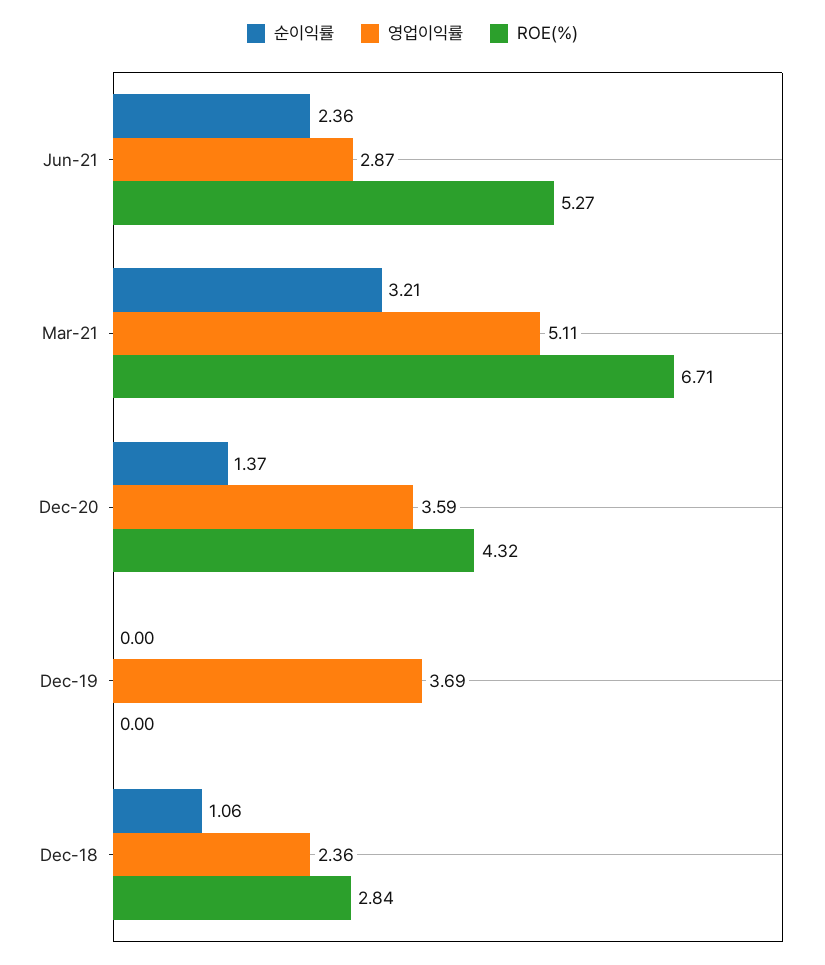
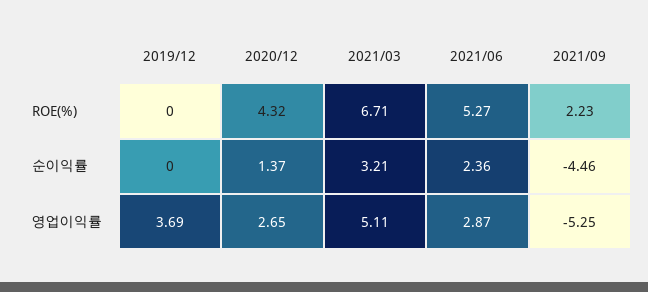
영업이익률, Dec-20: 3.59 -> 2.65
순이익률, Dec-18: 1.06 -> none
영업이익률, Dec-18: 2.36 -> none
ROE(%), Dec-18: 2.84 -> none
ROE(%), 2021/09: none -> 2.23
순이익률, 2021/09: none -> -4.46
영업이익률, 2021/09: none -> -5.25

